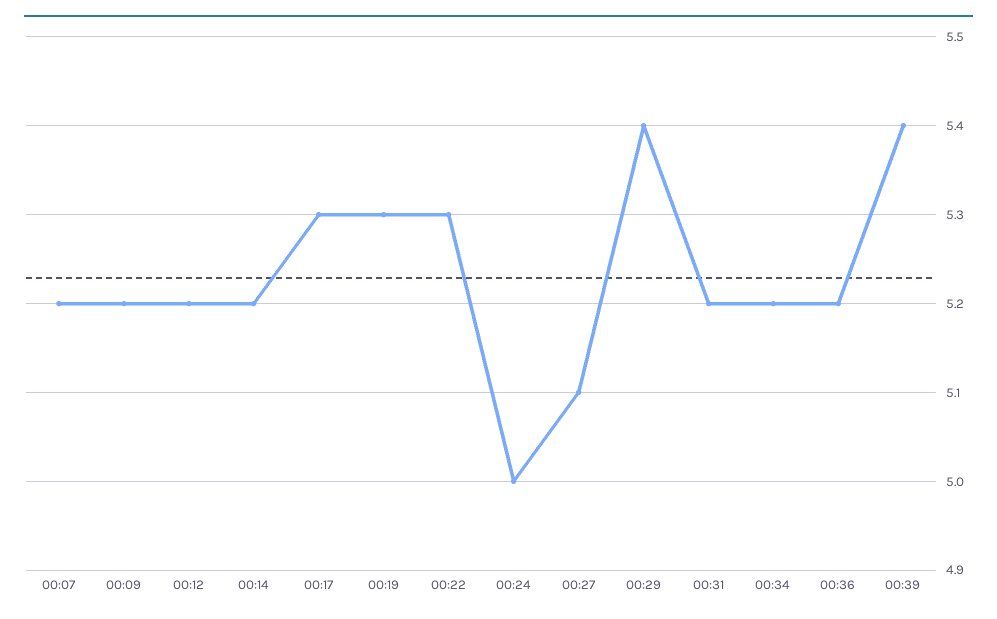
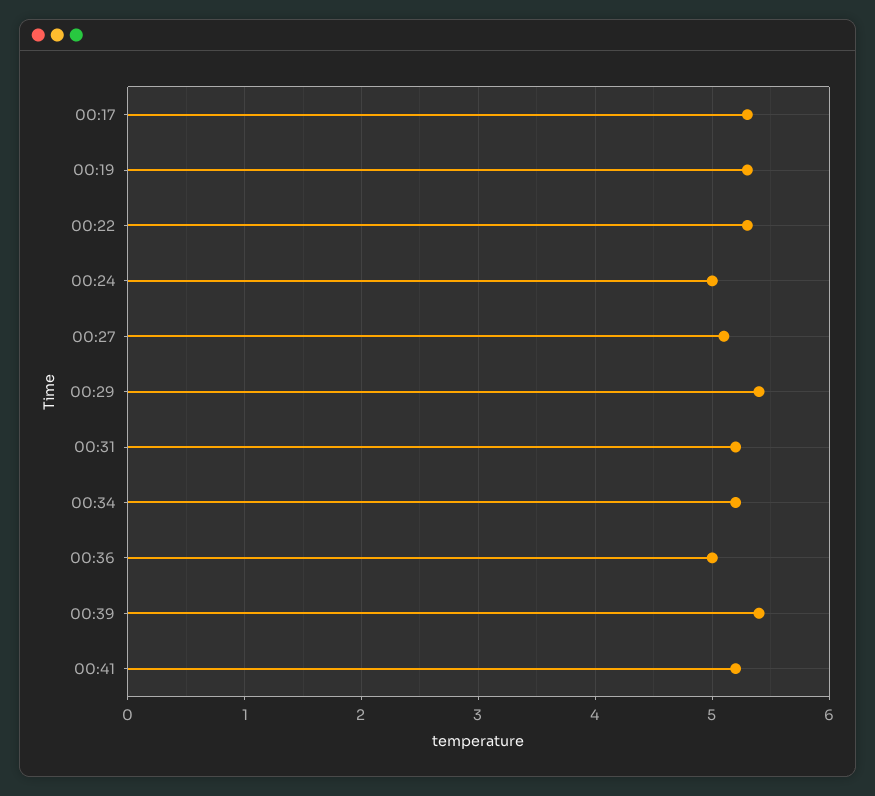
00:07: 5.2 -> none
00:09: 5.2 -> none
00:12: 5.2 -> none
00:14: 5.2 -> none
00:36: 5.2 -> 5
00:41: none -> 5.2

